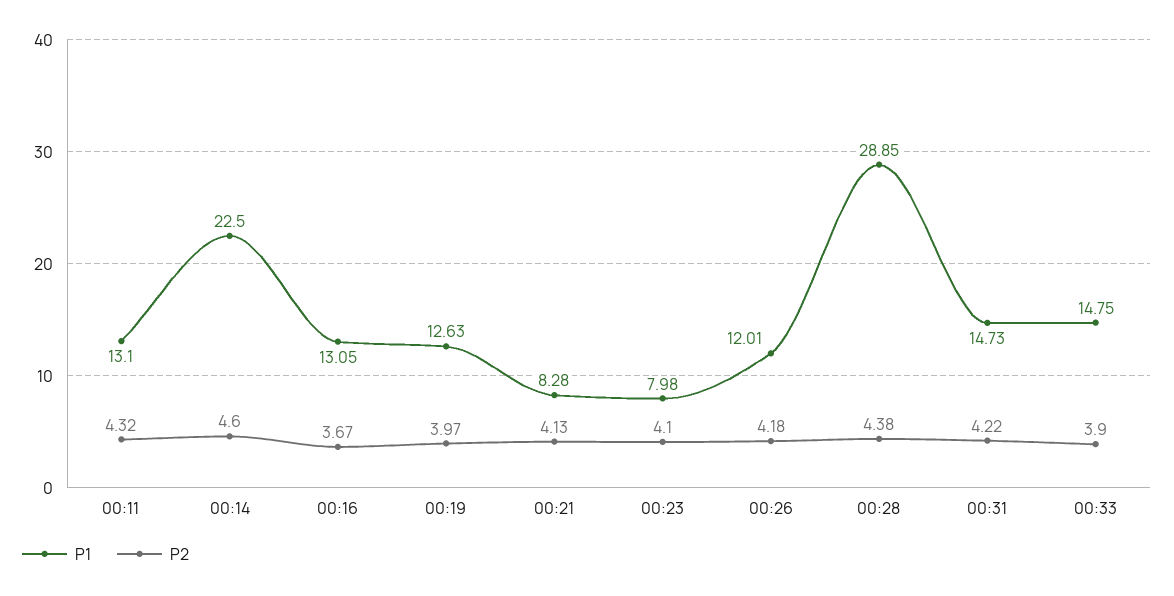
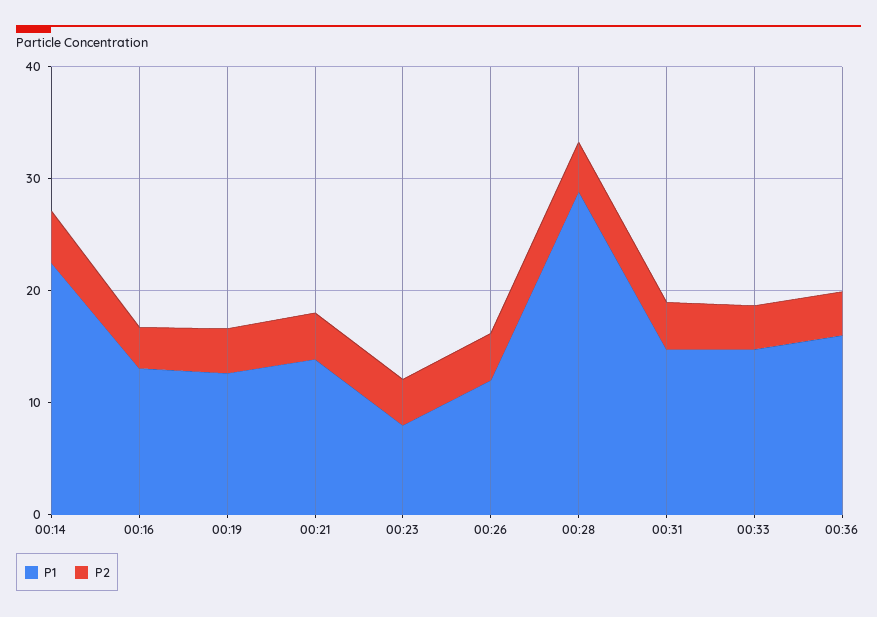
P1, 00:11: 13.1 -> none
P2, 00:11: 4.32 -> none
P1, 00:21: 8.28 -> 14
P1, 00:36: none -> 16
P2, 00:36: none -> 4

